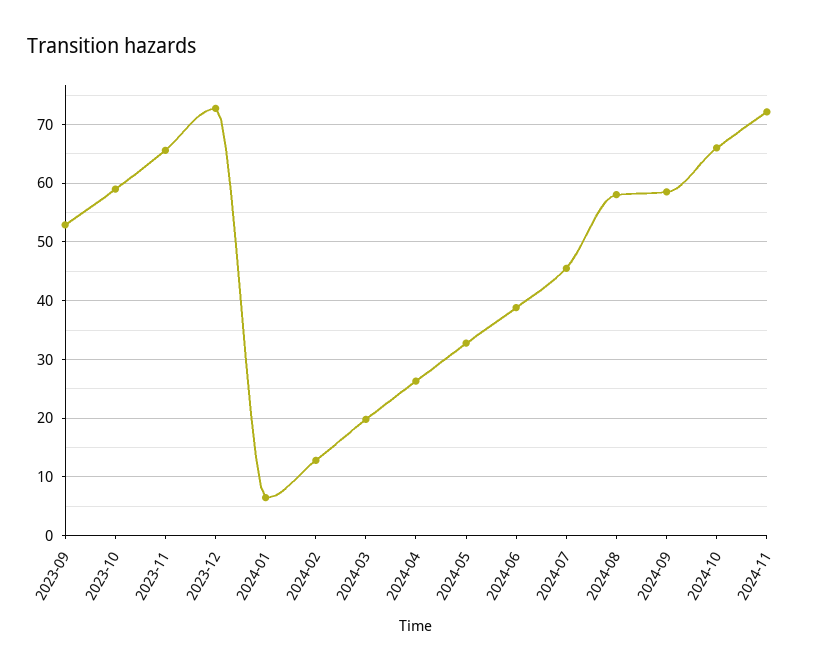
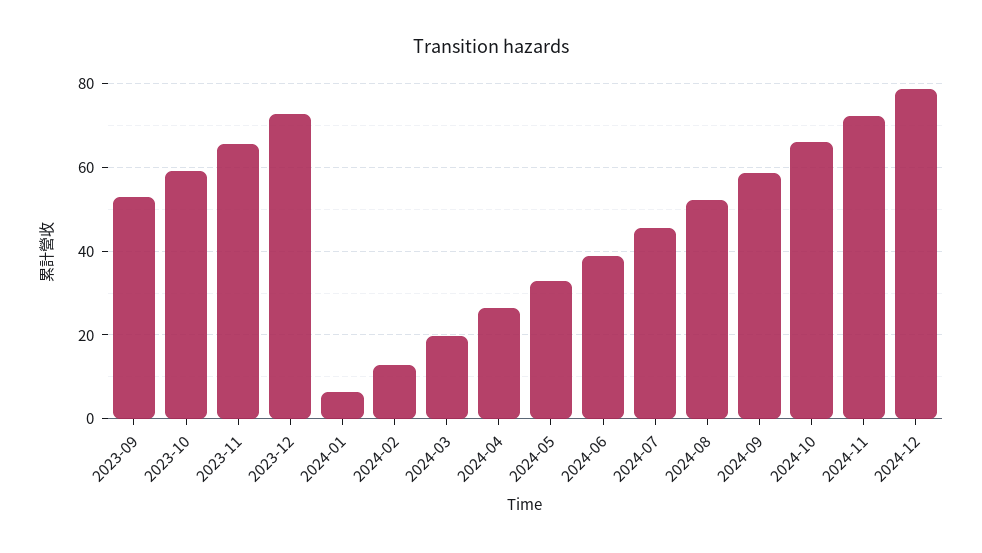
2024-08: 58 -> 52
2024-12: none -> 78

